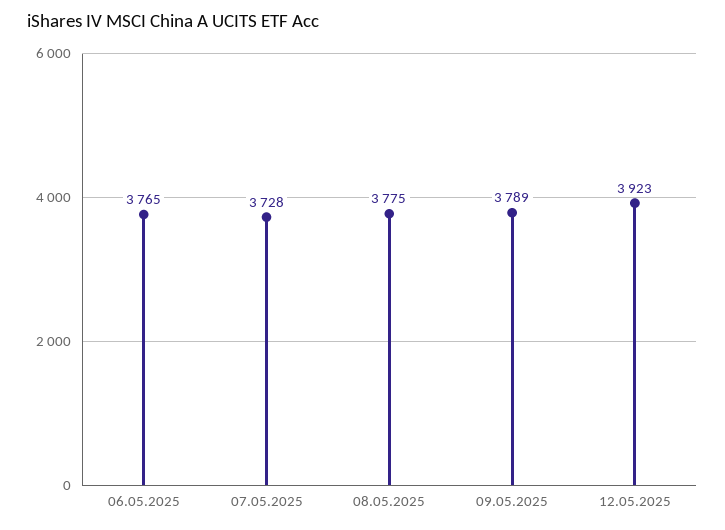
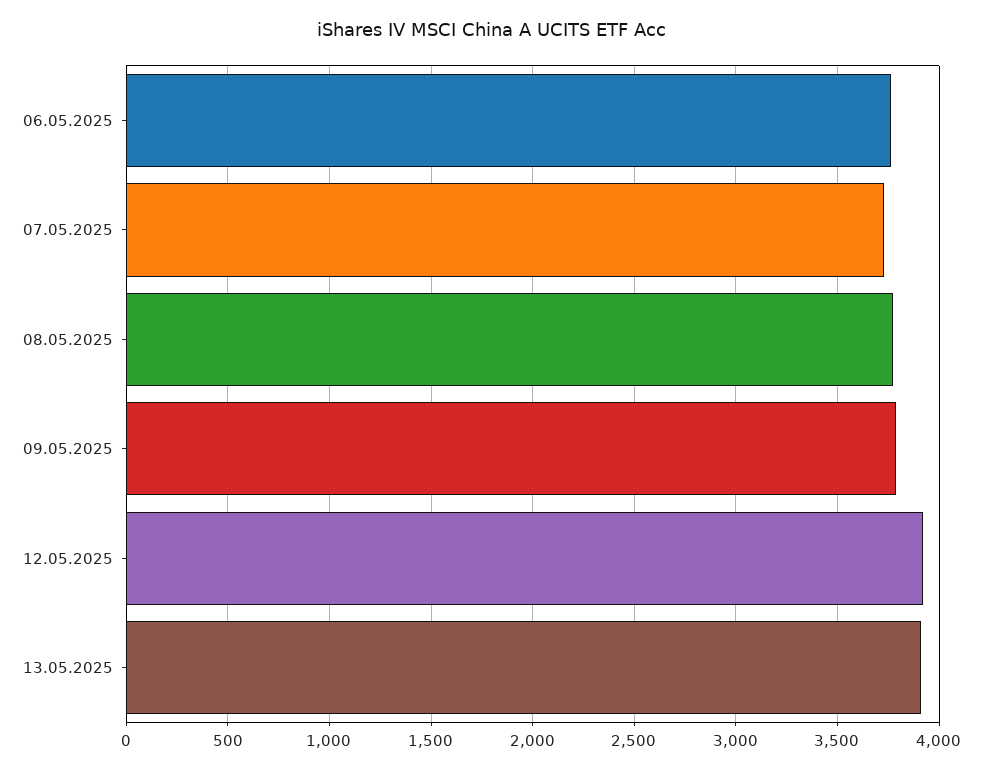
13.05.2025: none -> 3900

